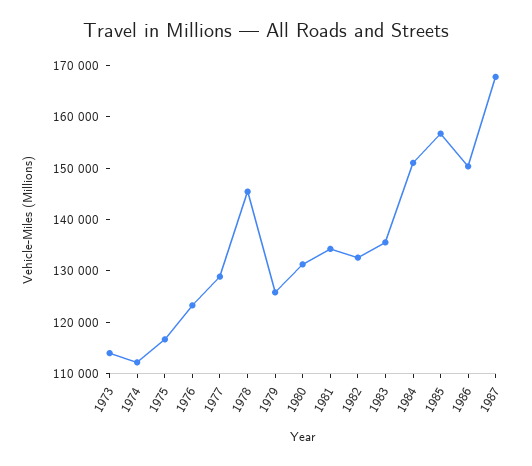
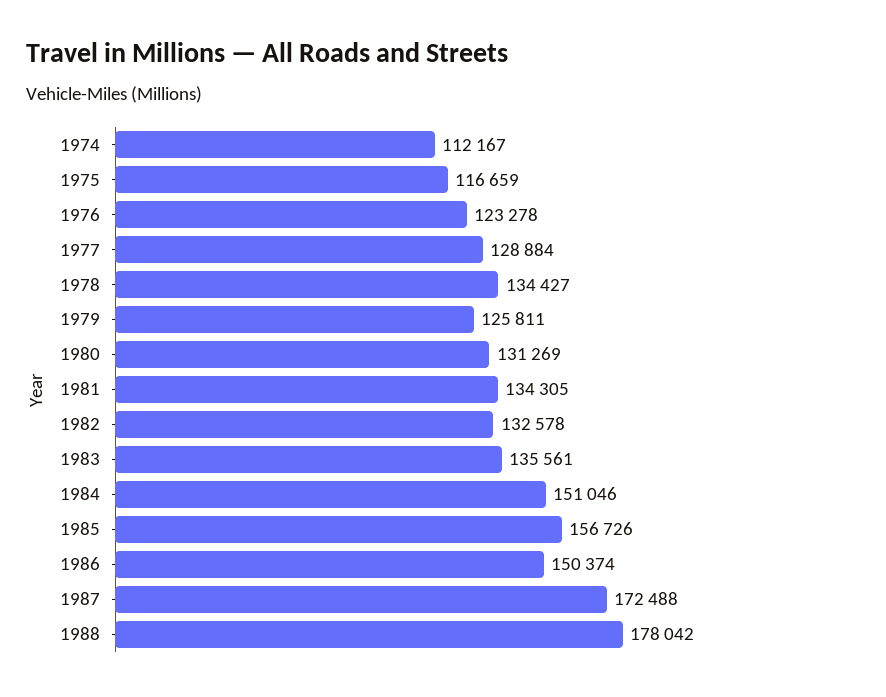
1973: 114000 -> none
1978: 146000 -> 134427
1987: 168000 -> 172488
1988: none -> 178042

